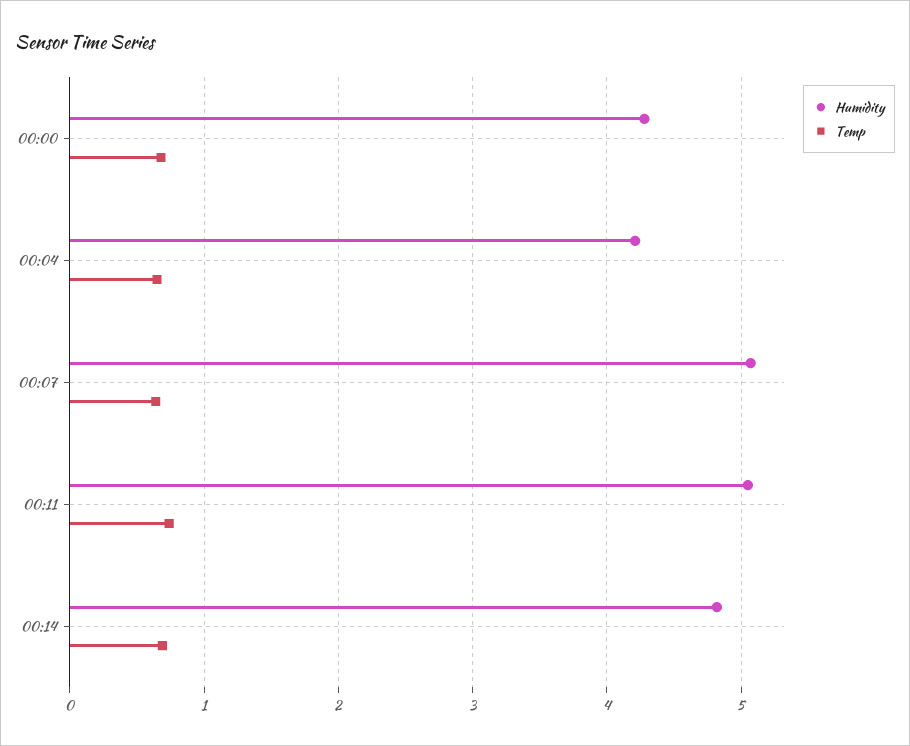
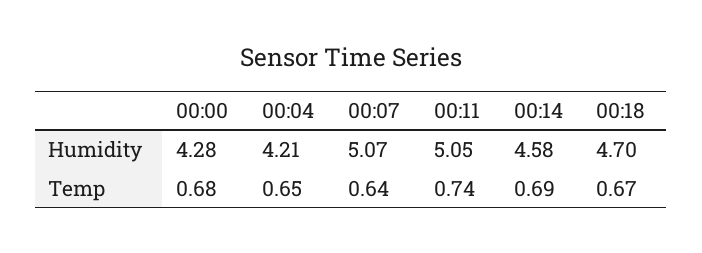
Humidity, 00:14: 4.8 -> 4.58
Humidity, 00:18: none -> 4.7
Temp, 00:18: none -> 0.67

